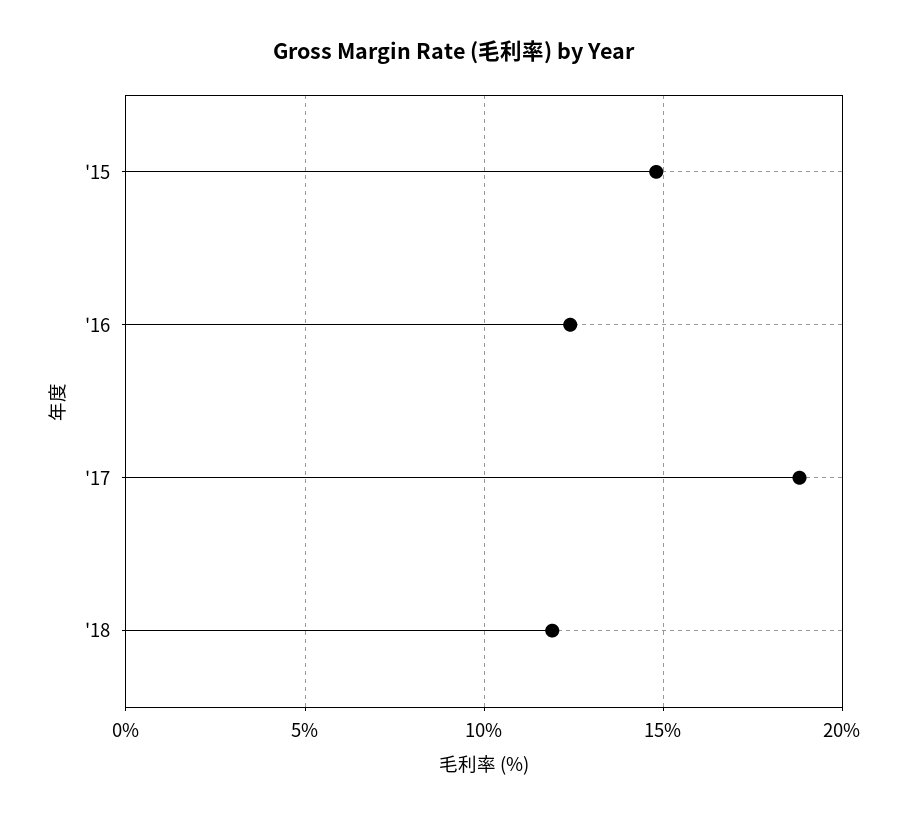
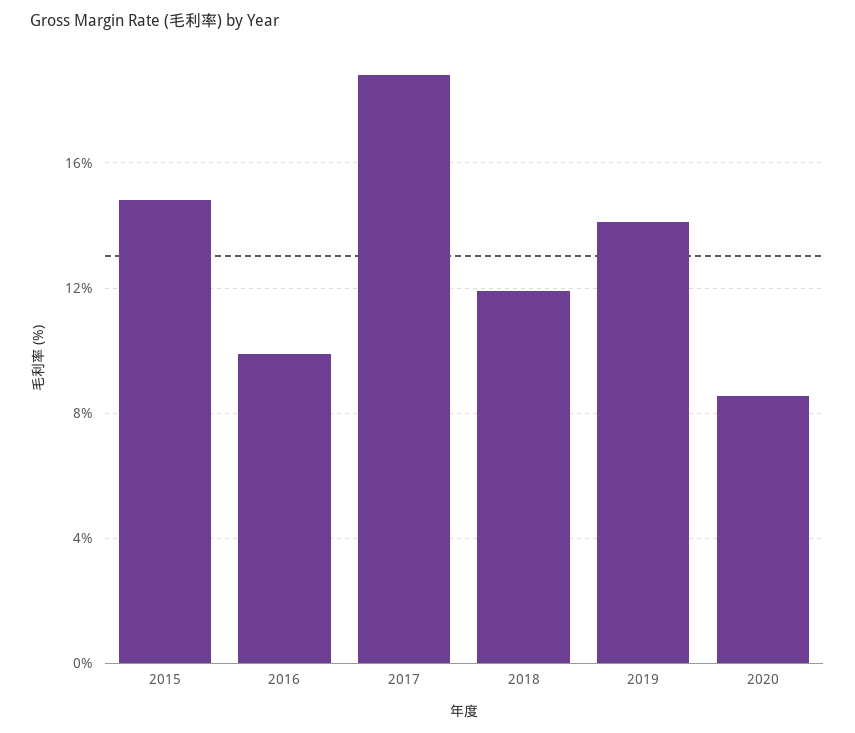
'16: 12.5 -> 10
2019: none -> 14
2020: none -> 8.5

